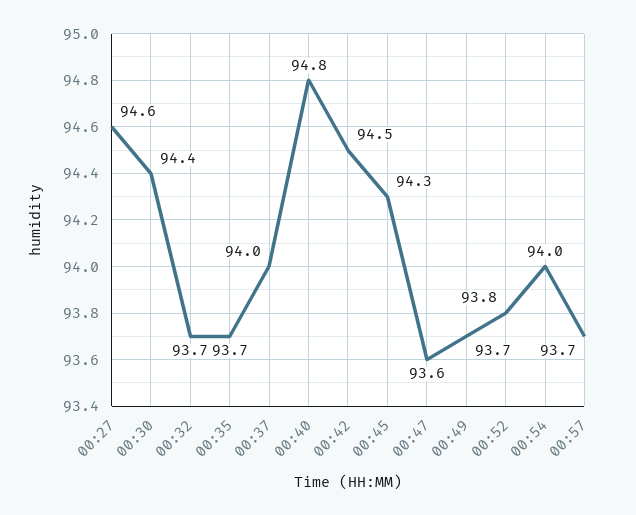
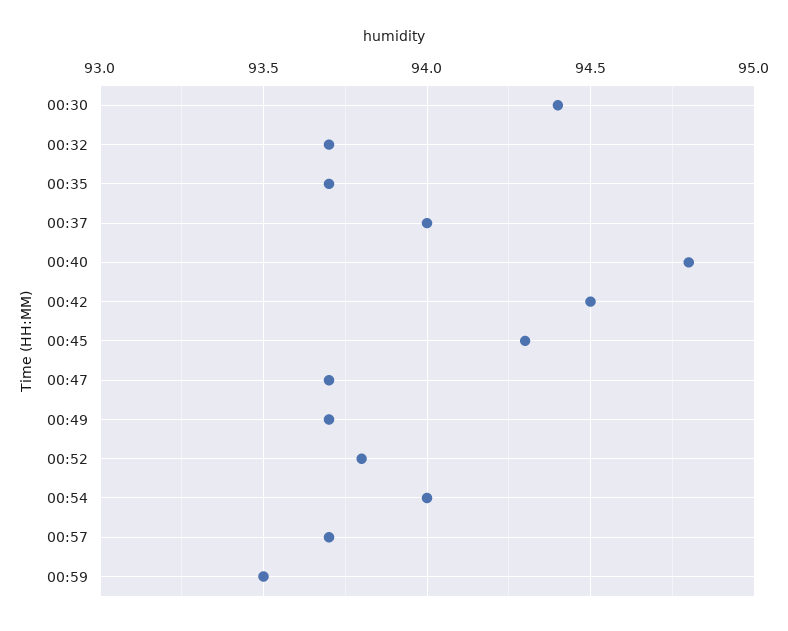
00:27: 94.6 -> none
00:47: 93.6 -> 93.7
00:59: none -> 93.5

